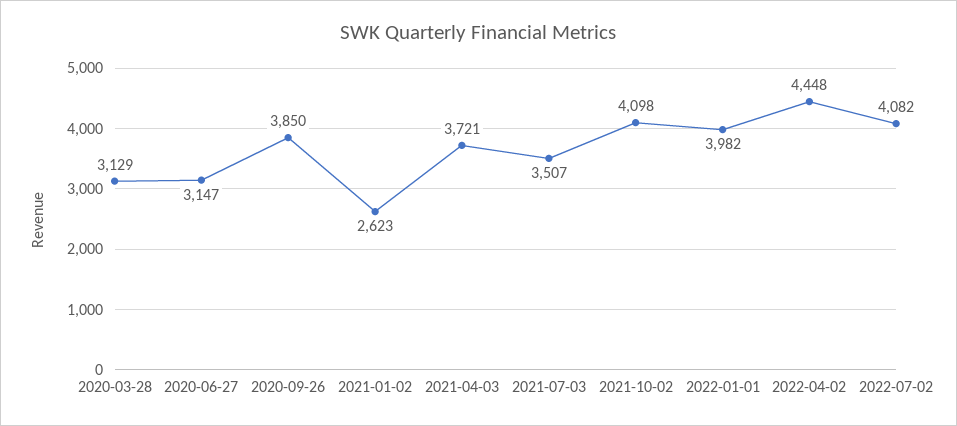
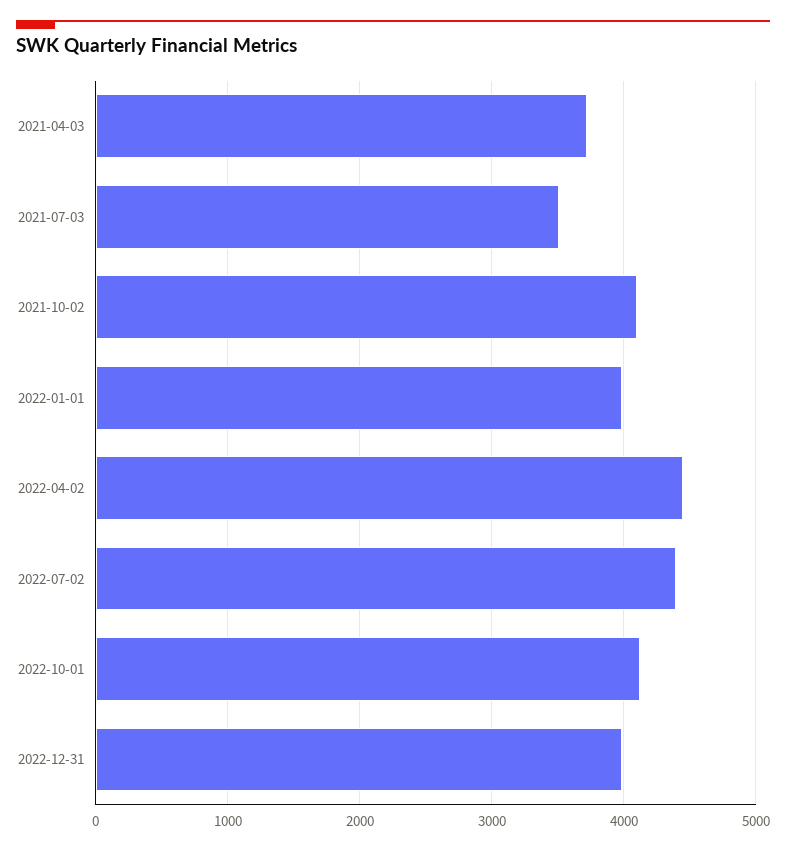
2020-03-28: 3129 -> none
2020-06-27: 3147 -> none
2020-09-26: 3850 -> none
2021-01-02: 2623 -> none
2022-07-02: 4082 -> 4400
2022-10-01: none -> 4100
2022-12-31: none -> 4000

